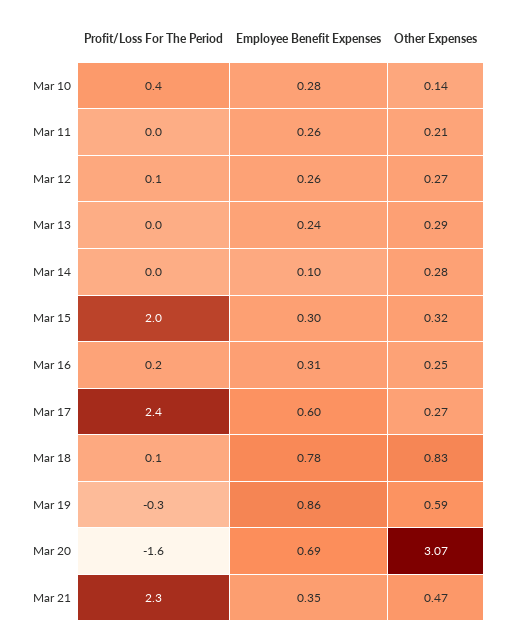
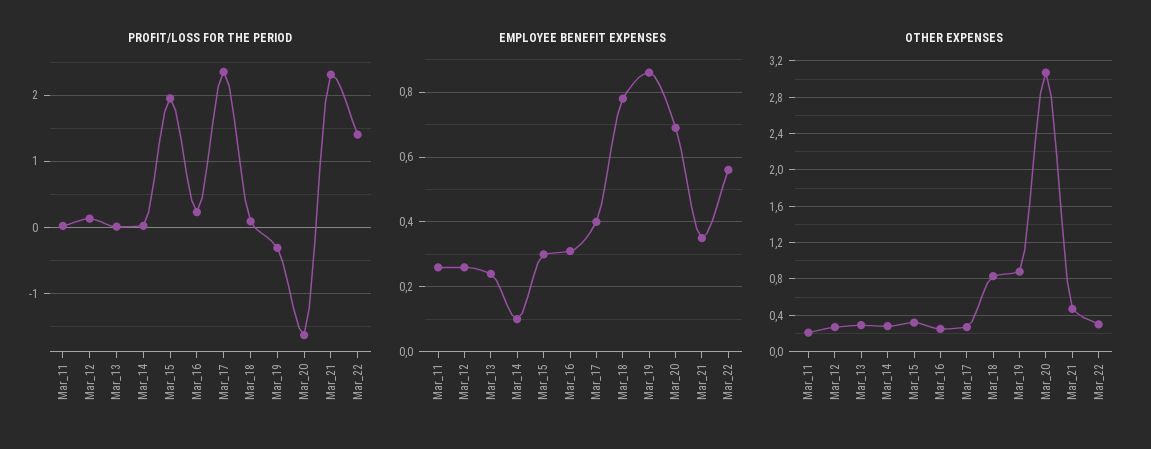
Profit/Loss For The Period, Mar 10: 0.4 -> none
Employee Benefit Expenses, Mar 10: 0.28 -> none
Other Expenses, Mar 10: 0.14 -> none
Employee Benefit Expenses, Mar 17: 0.6 -> 0.4
Other Expenses, Mar 19: 0.59 -> 0.9
Profit/Loss For The Period, Mar_22: none -> 1.4
Employee Benefit Expenses, Mar_22: none -> 0.55
Other Expenses, Mar_22: none -> 0.3

